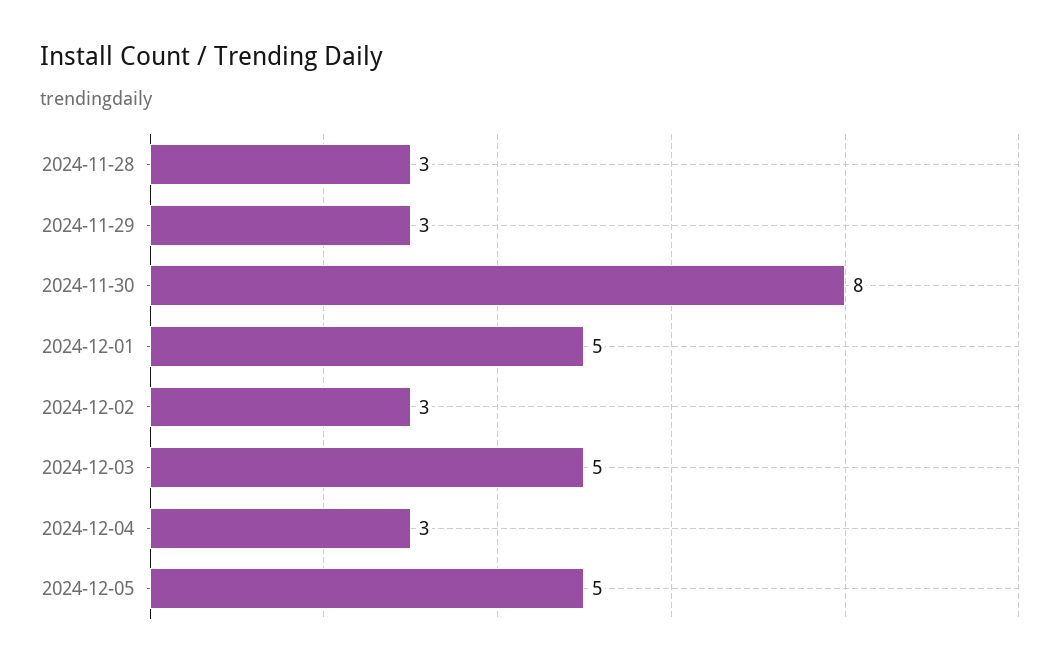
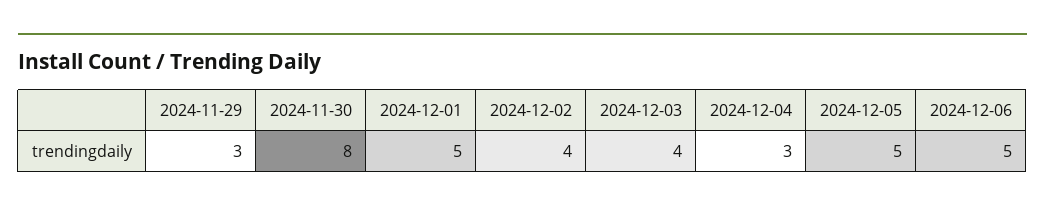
2024-11-28: 3 -> none
2024-12-02: 3 -> 4
2024-12-03: 5 -> 4
2024-12-06: none -> 5

